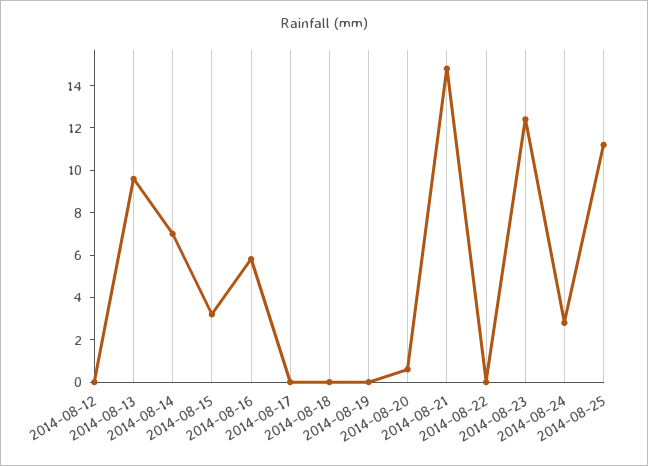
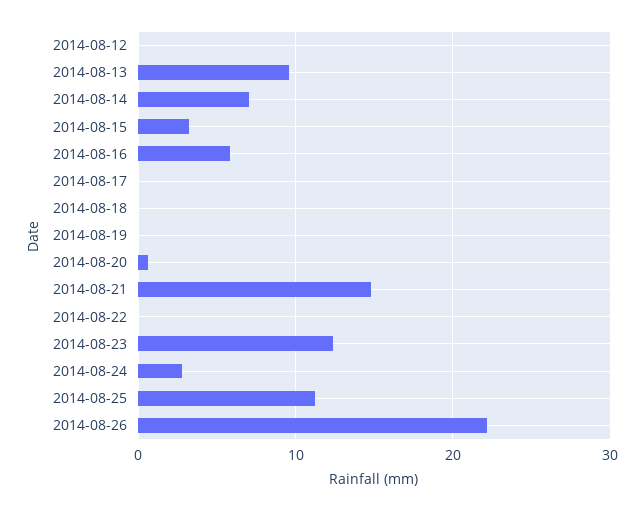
2014-08-26: none -> 22

